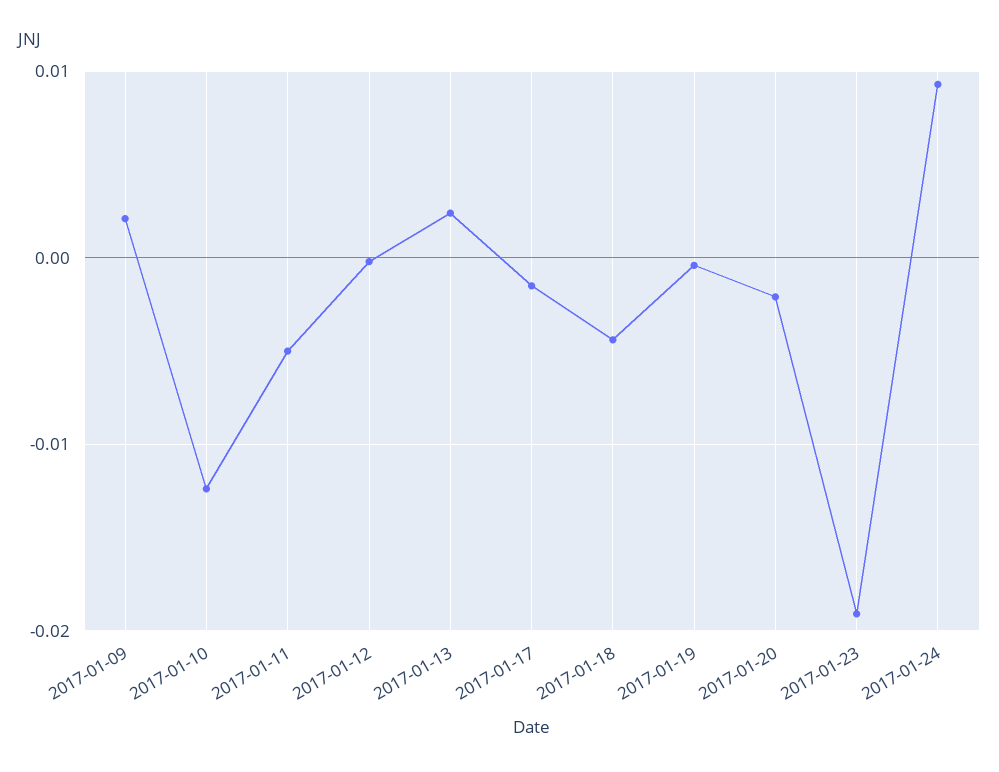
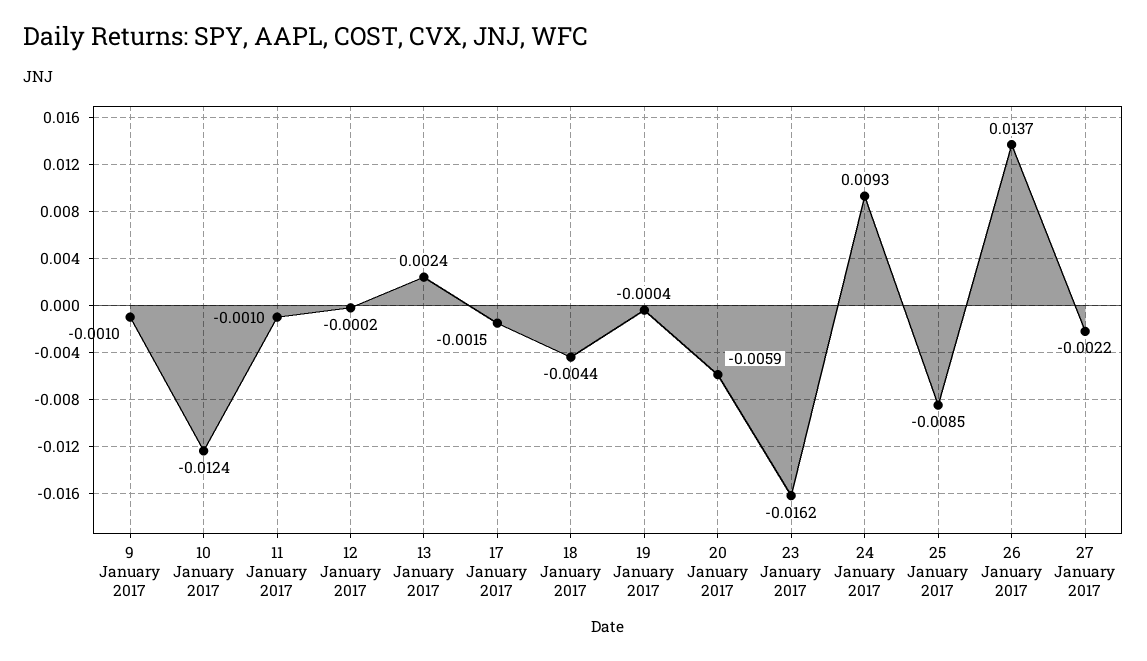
2017-01-09: 0.002 -> -0.001
2017-01-11: -0.005 -> -0.001
2017-01-20: -0.002 -> -0.0059
2017-01-23: -0.019 -> -0.0162
25 January 2017: none -> -0.0085
26 January 2017: none -> 0.0137
27 January 2017: none -> -0.0022

